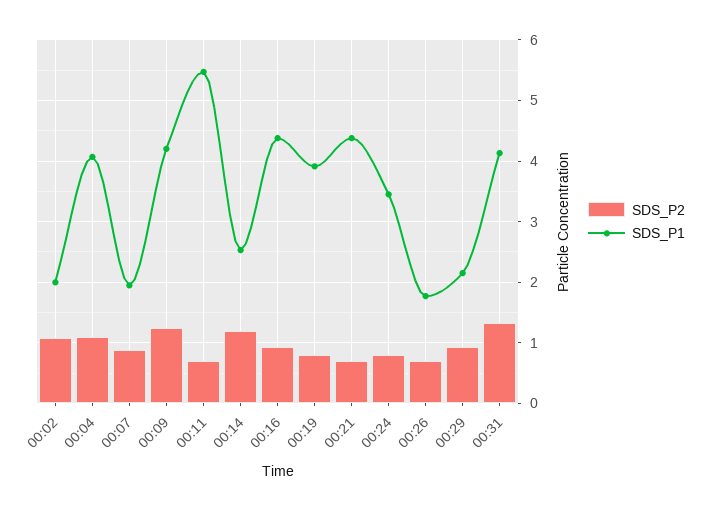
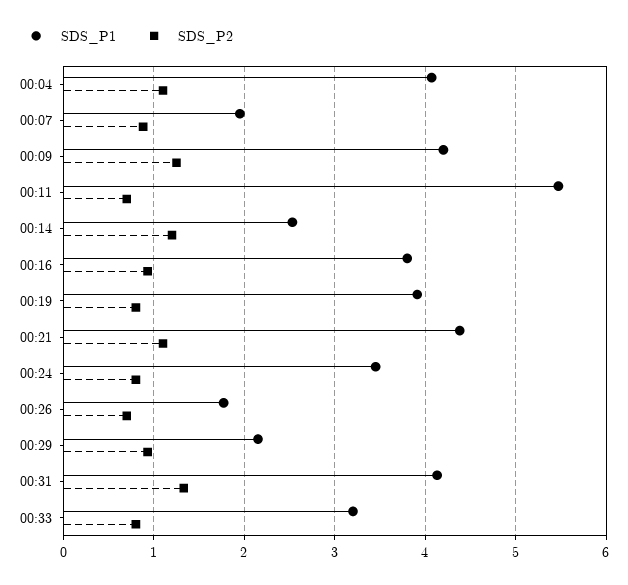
SDS_P2, 00:02: 1.1 -> none
SDS_P1, 00:02: 2 -> none
SDS_P1, 00:16: 4.4 -> 3.8
SDS_P2, 00:21: 0.7 -> 1.1
SDS_P1, 00:33: none -> 3.2
SDS_P2, 00:33: none -> 0.8

